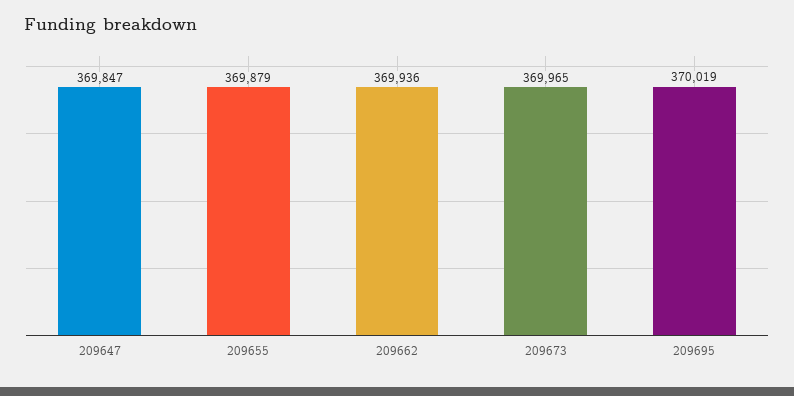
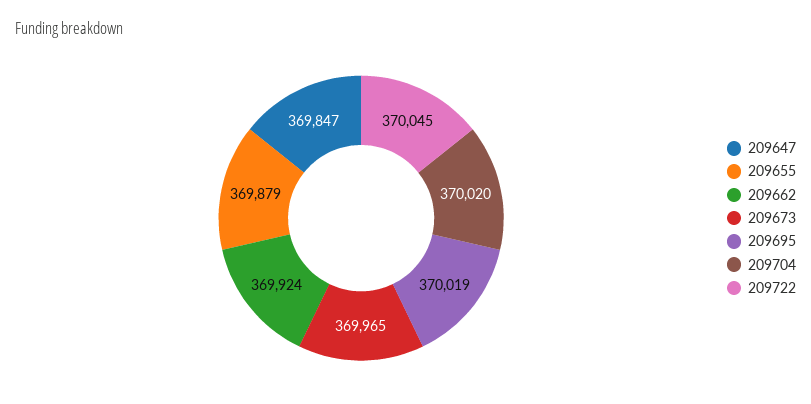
209662: 369936 -> 369924
209704: none -> 370020
209722: none -> 370045

